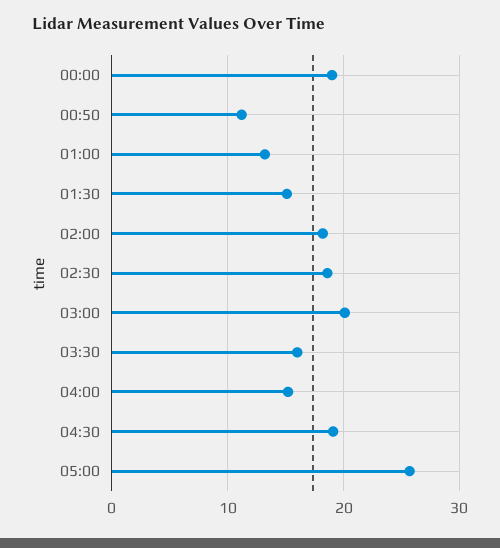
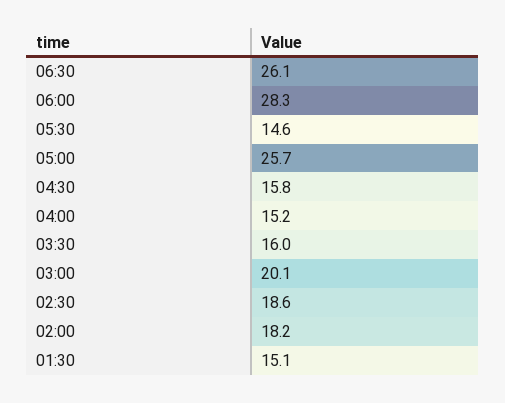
00:00: 19 -> none
00:50: 11 -> none
01:00: 13 -> none
04:30: 19 -> 15.8
06:30: none -> 26.1
06:00: none -> 28.3
05:30: none -> 14.6

